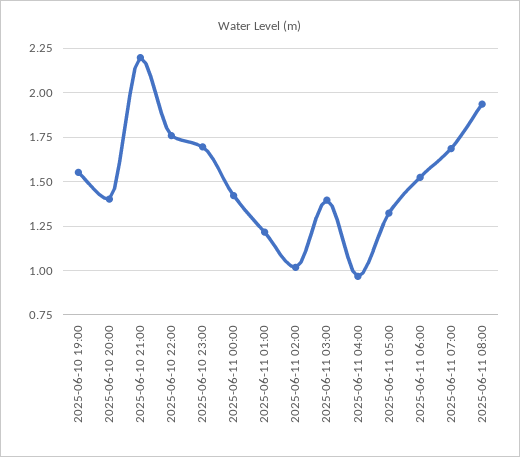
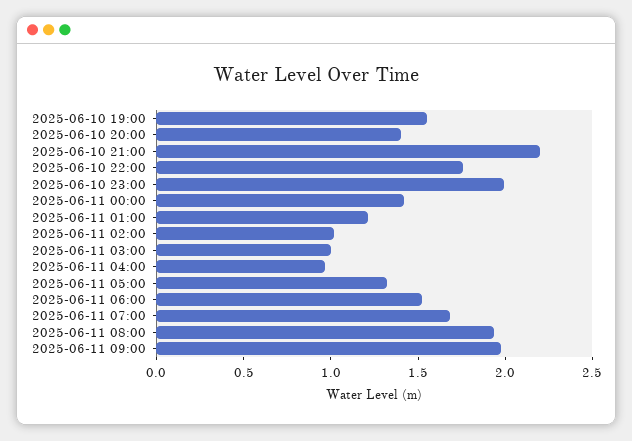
2025-06-10 23:00: 1.7 -> 2
2025-06-11 03:00: 1.4 -> 1
2025-06-11 09:00: none -> 2

